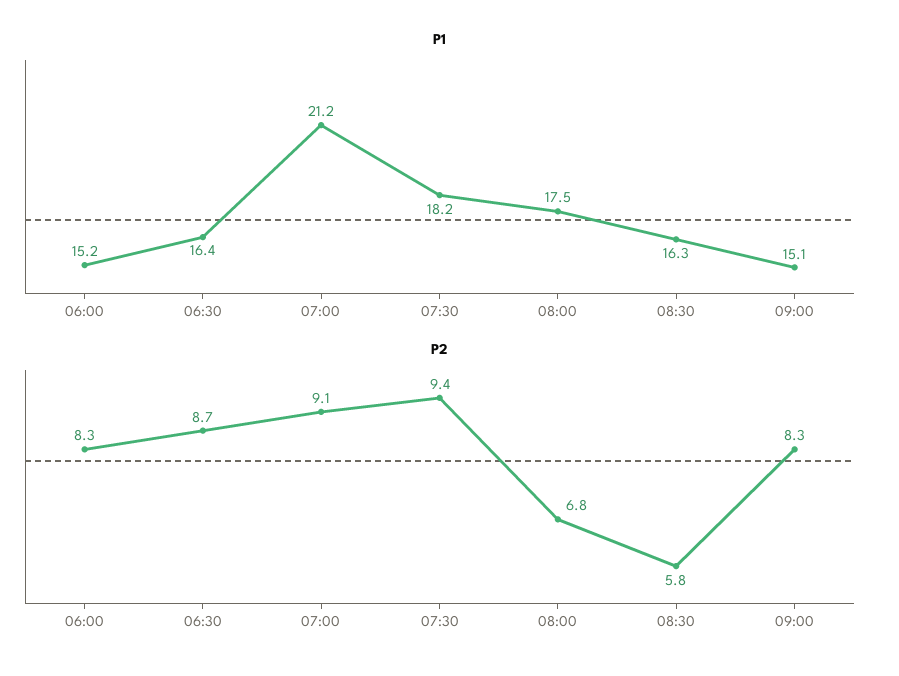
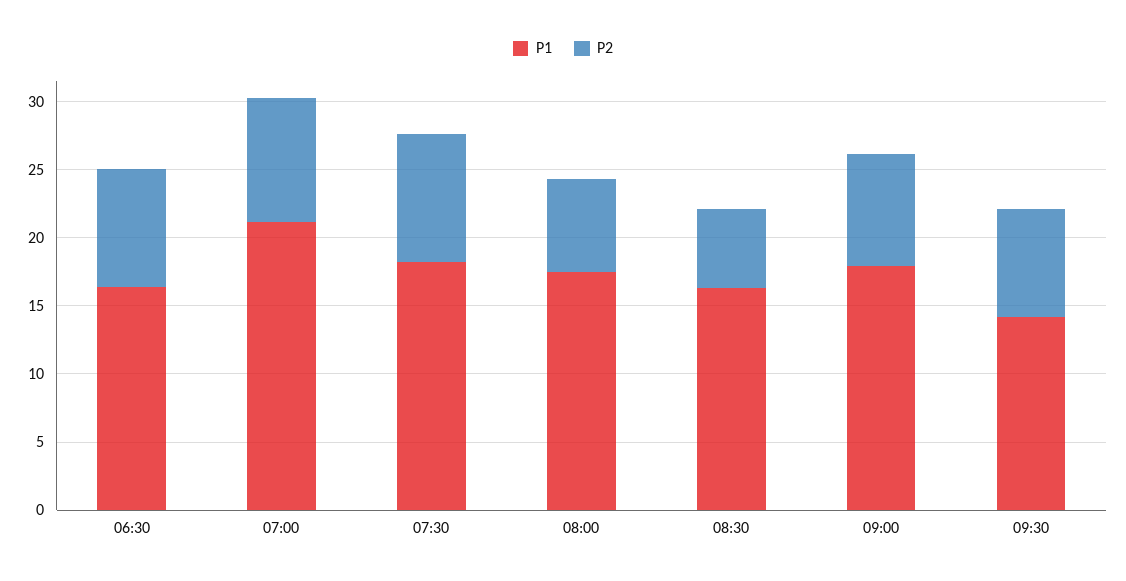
P1, 06:00: 15.2 -> none
P1, 09:00: 15.1 -> 18
P2, 06:00: 8.3 -> none
P1, 09:30: none -> 14
P2, 09:30: none -> 8

